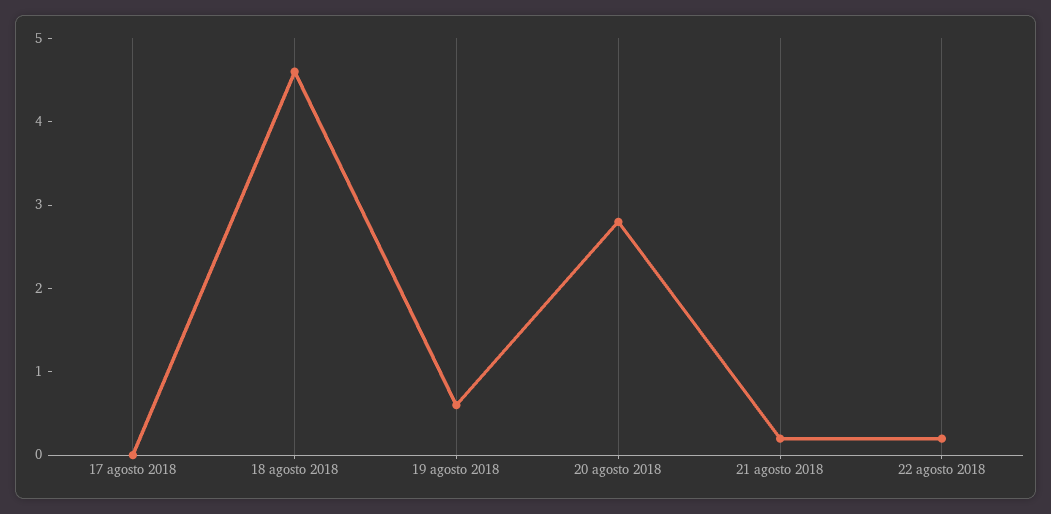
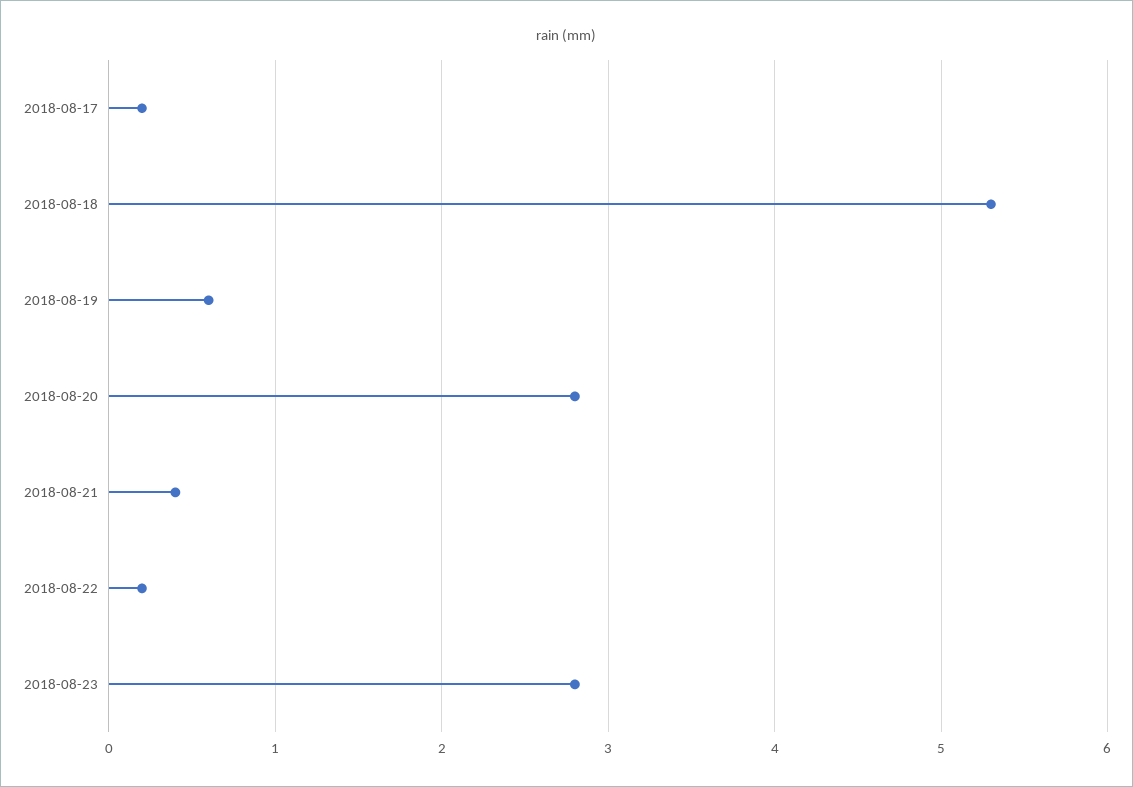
17 agosto 2018: 0 -> 0.2
18 agosto 2018: 4.6 -> 5.3
21 agosto 2018: 0.2 -> 0.4
2018-08-23: none -> 2.8

